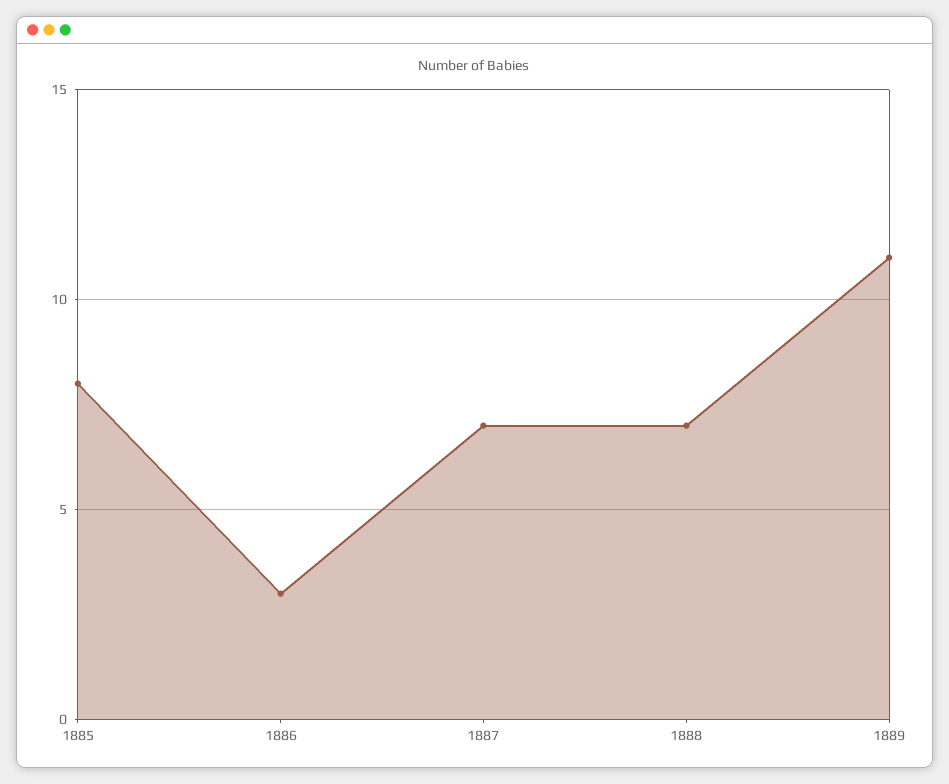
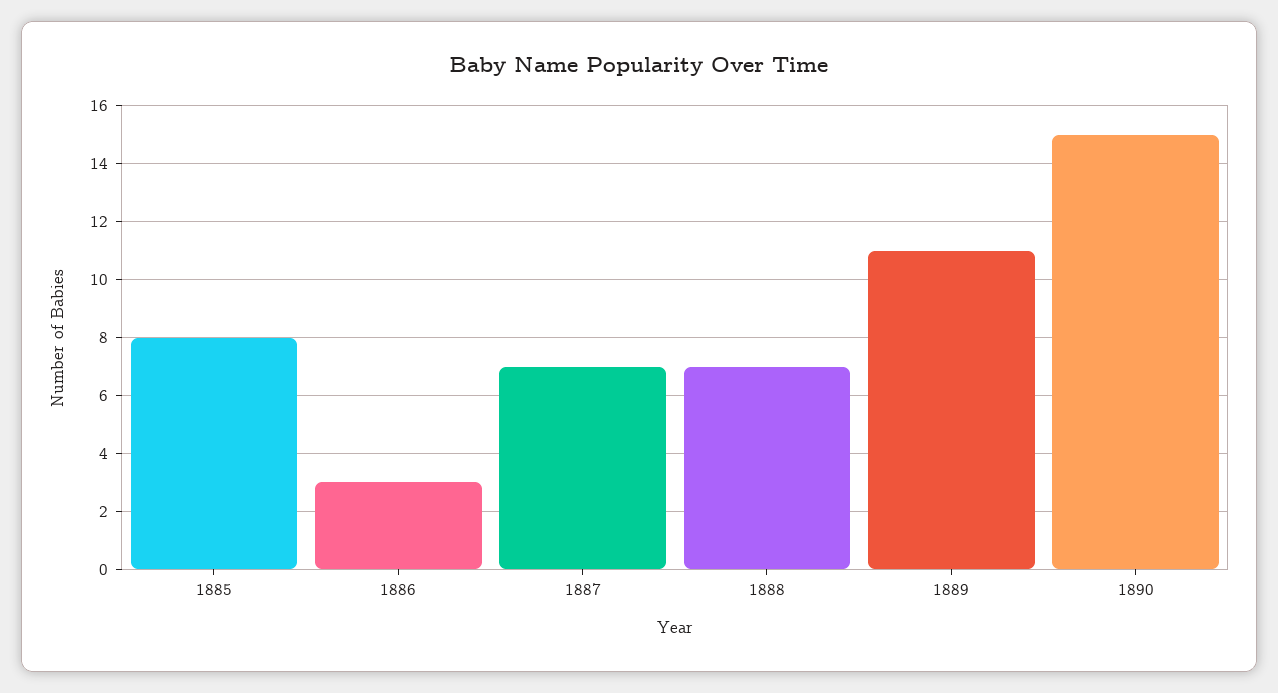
1890: none -> 15

